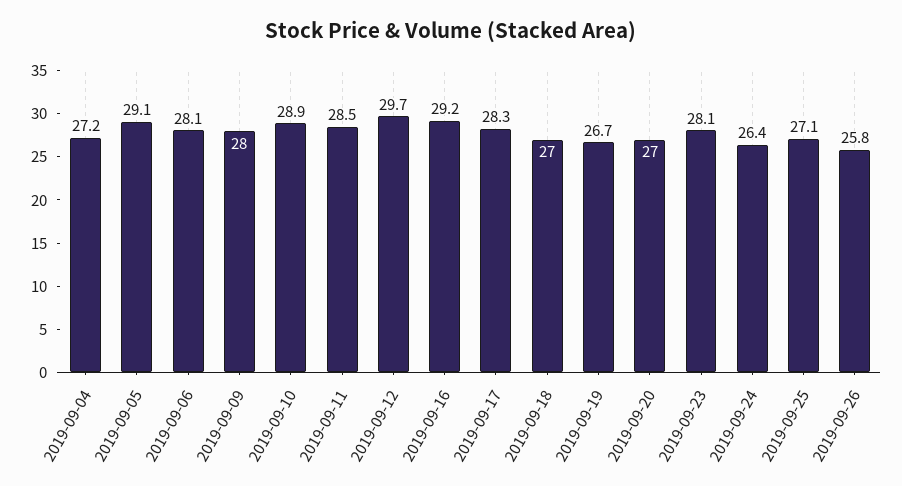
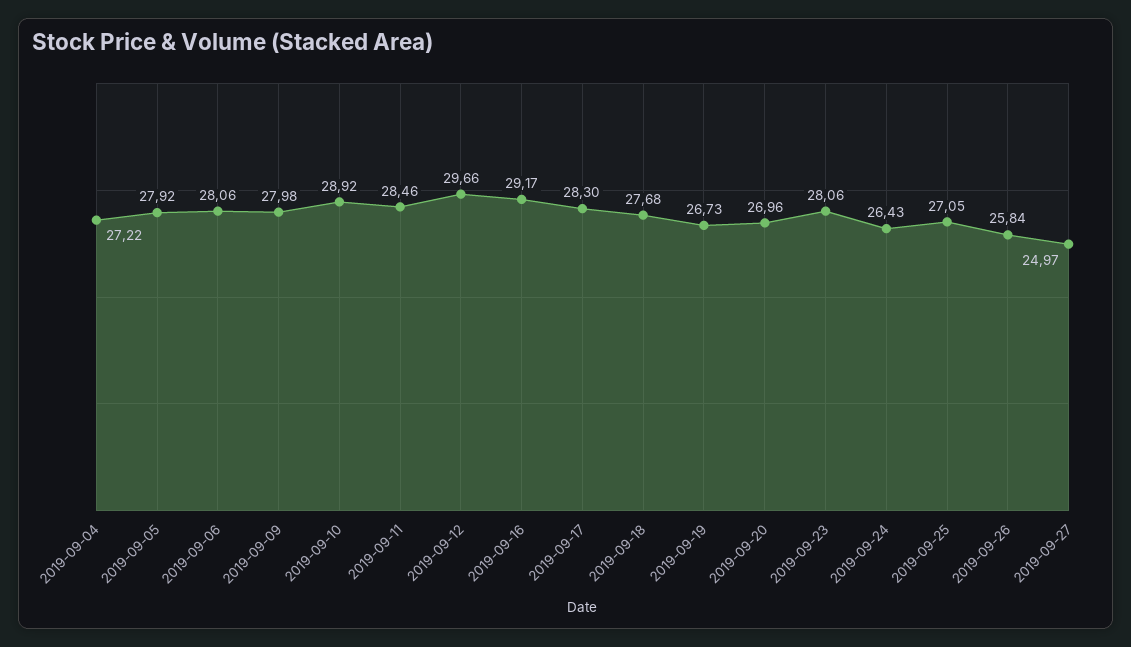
2019-09-05: 29.1 -> 27.92
2019-09-18: 27 -> 27.68
2019-09-27: none -> 24.97

